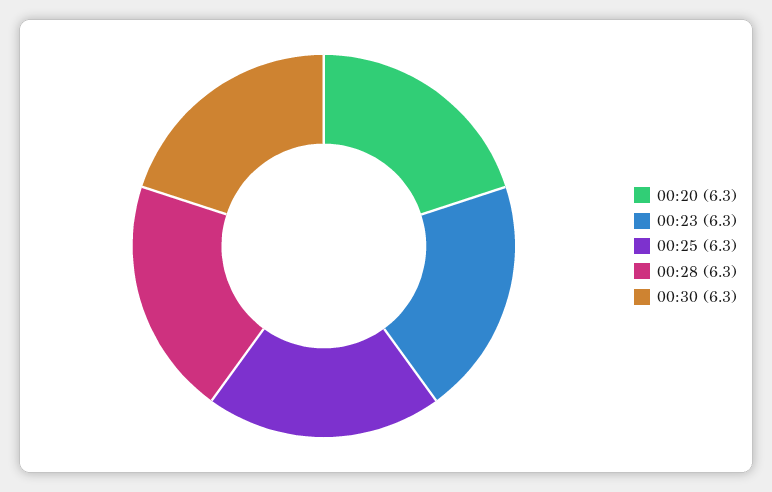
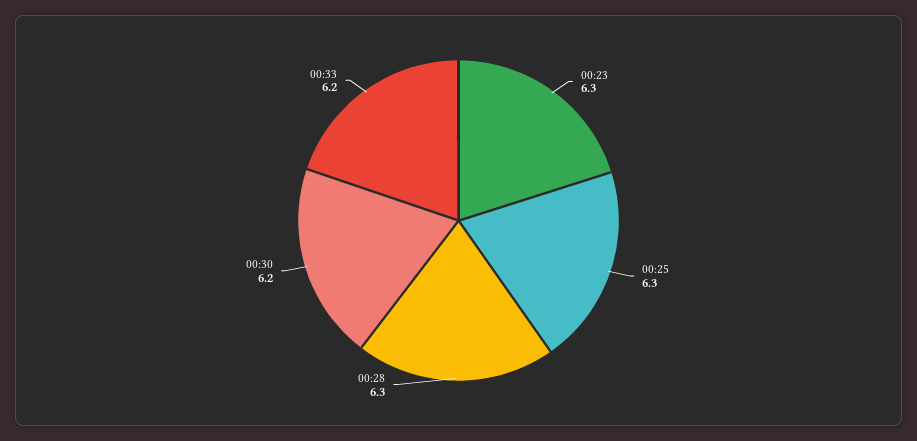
00:20: 6.3 -> none
00:30: 6.3 -> 6.2
00:33: none -> 6.2

